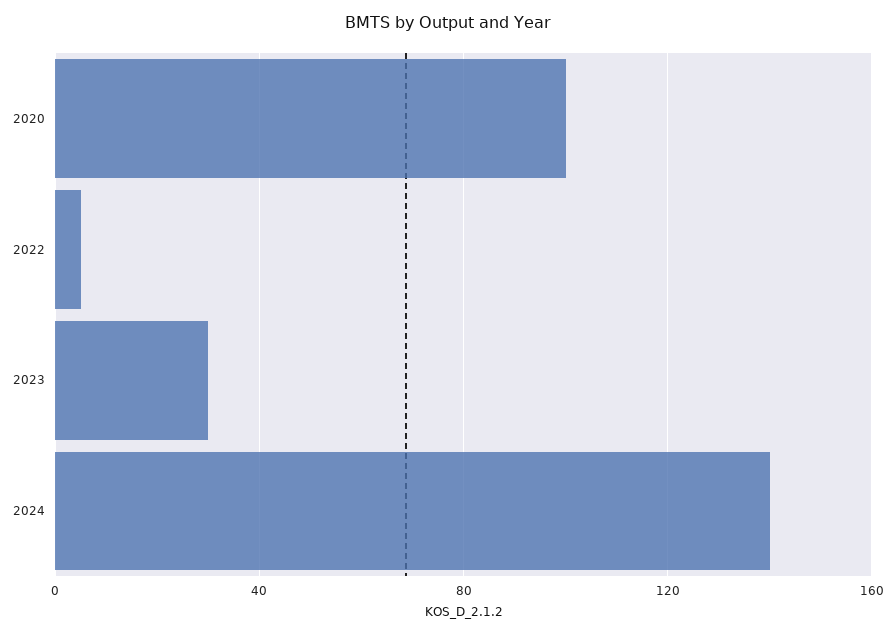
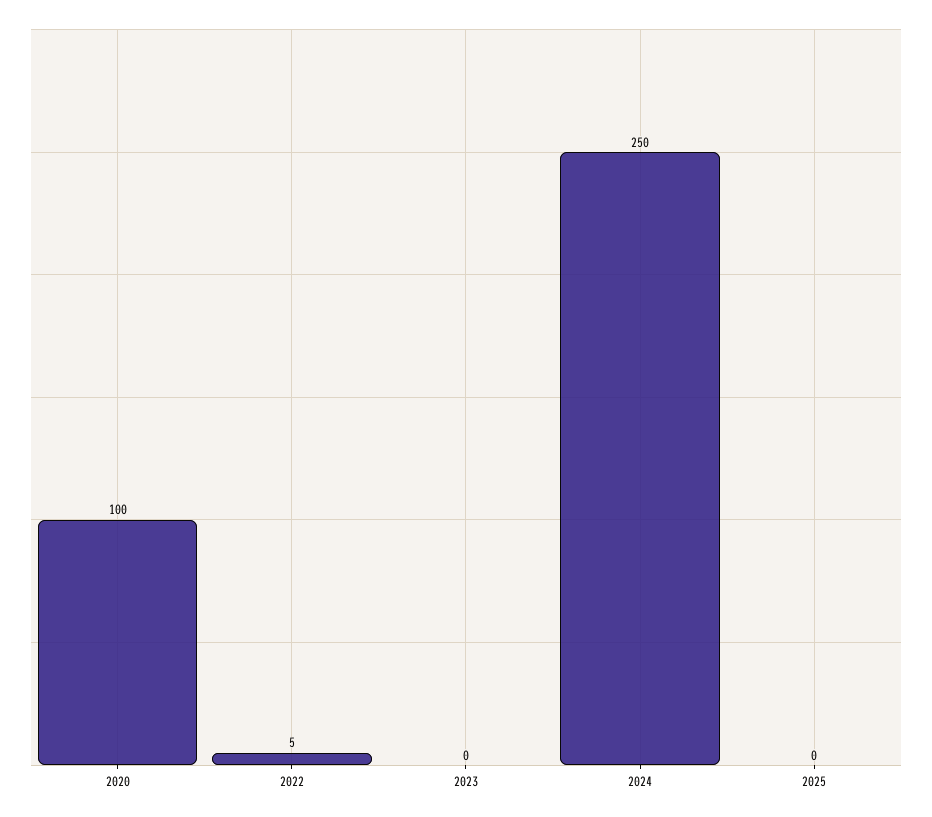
2023: 30 -> 0
2024: 140 -> 250
2025: none -> 0

